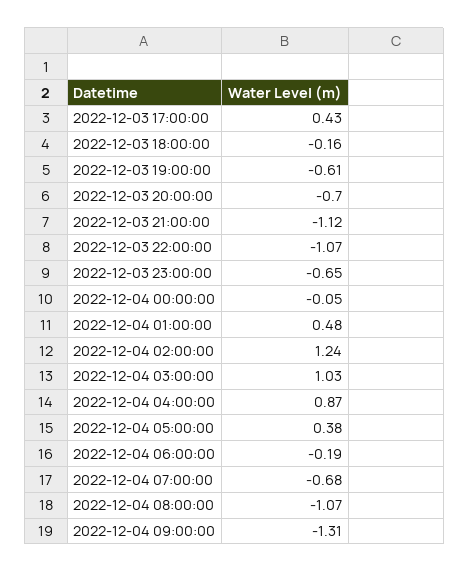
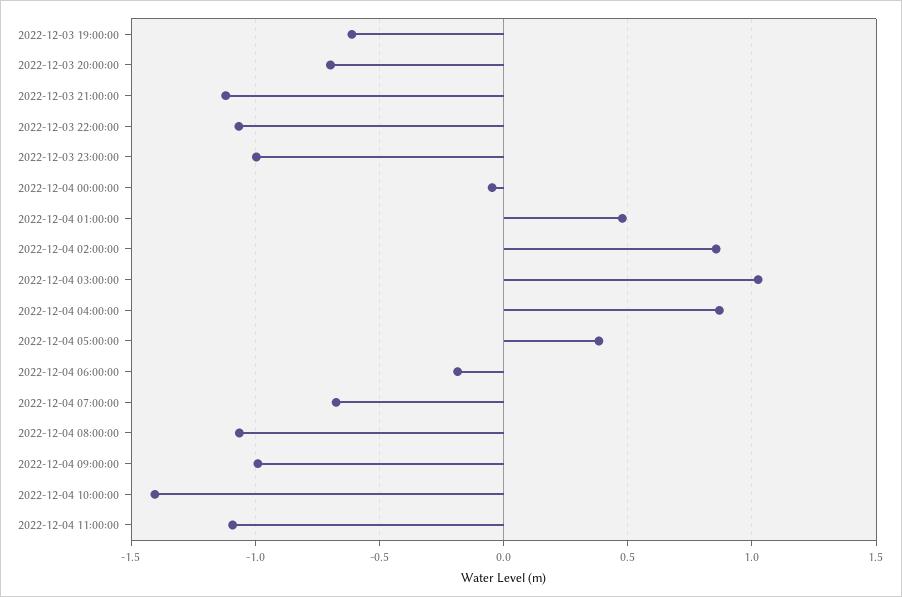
2022-12-03 17:00:00: 0.43 -> none
2022-12-03 18:00:00: -0.16 -> none
2022-12-03 23:00:00: -0.65 -> -1
2022-12-04 02:00:00: 1.24 -> 0.85
2022-12-04 09:00:00: -1.31 -> -1
2022-12-04 10:00:00: none -> -1.4
2022-12-04 11:00:00: none -> -1.1

